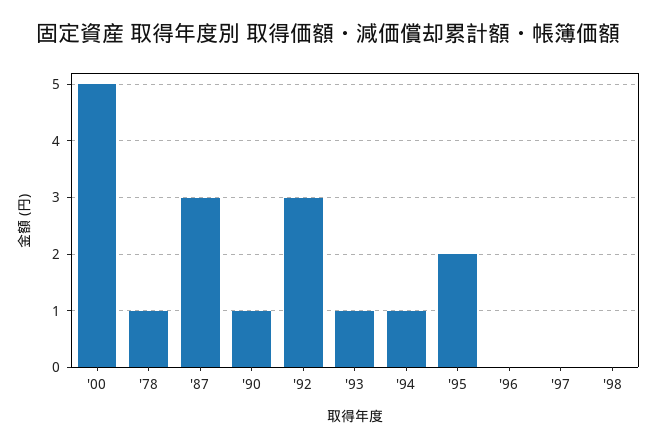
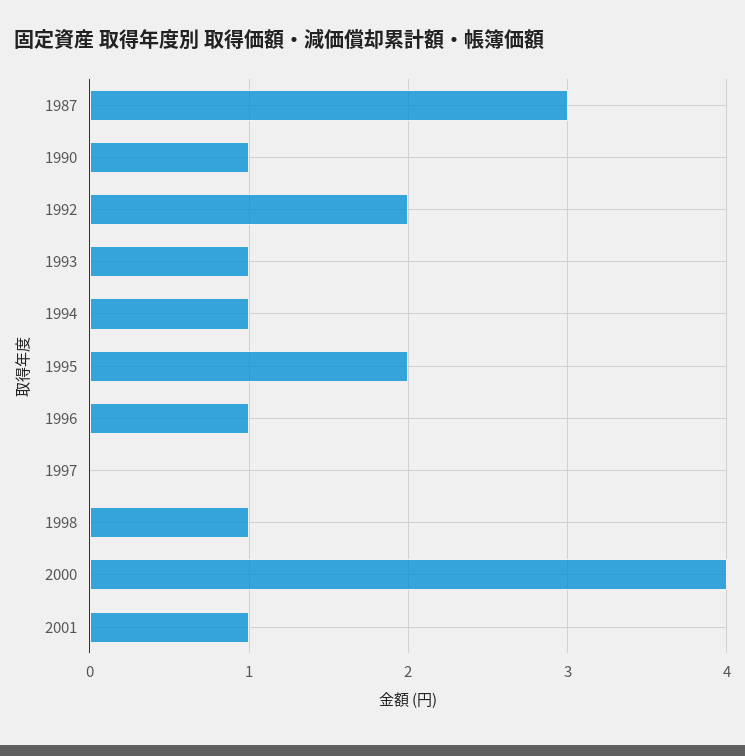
'00: 5 -> none
'78: 1 -> none
'92: 3 -> 2
'96: 0 -> 1
'98: 0 -> 1
2000: none -> 4
2001: none -> 1

